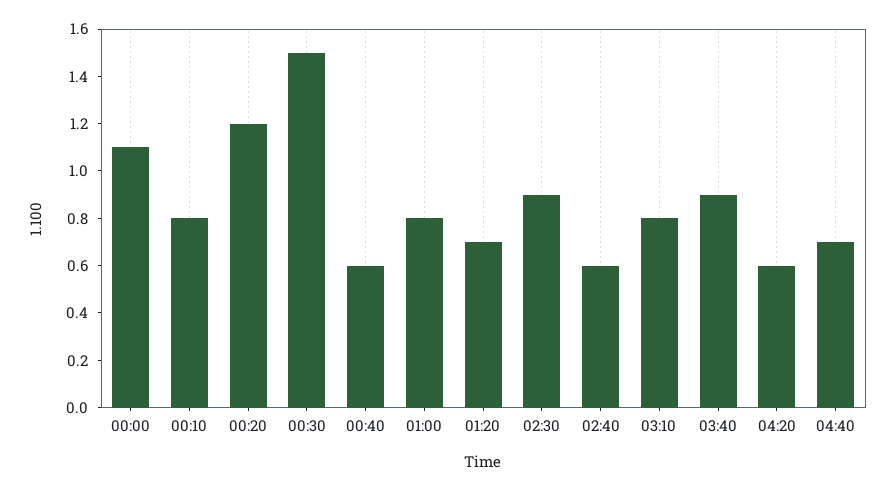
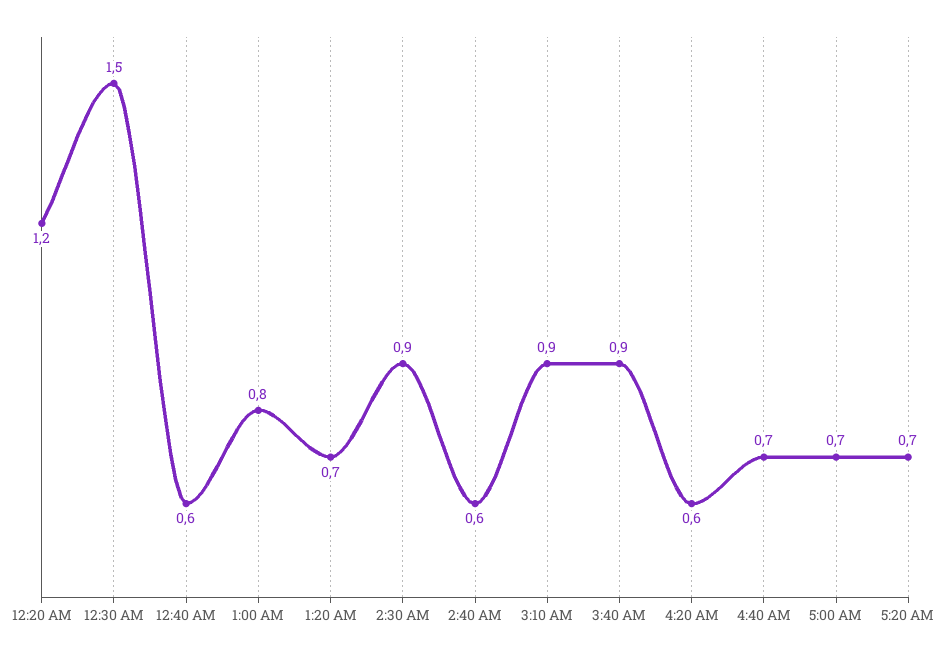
00:00: 1.1 -> none
00:10: 0.8 -> none
03:10: 0.8 -> 0.9
5:00 AM: none -> 0.7
5:20 AM: none -> 0.7

